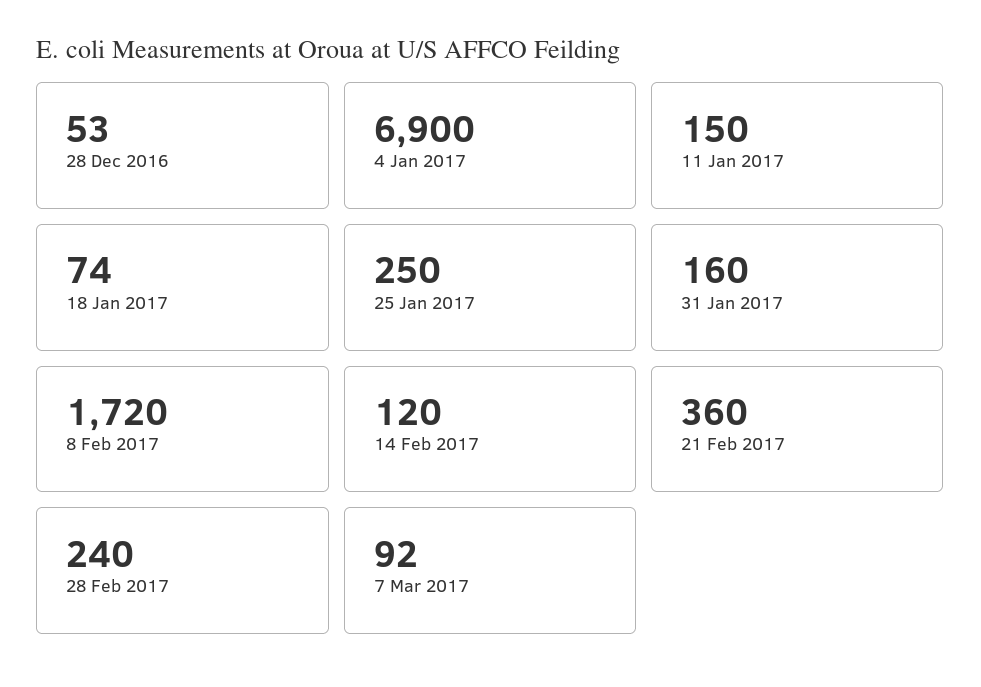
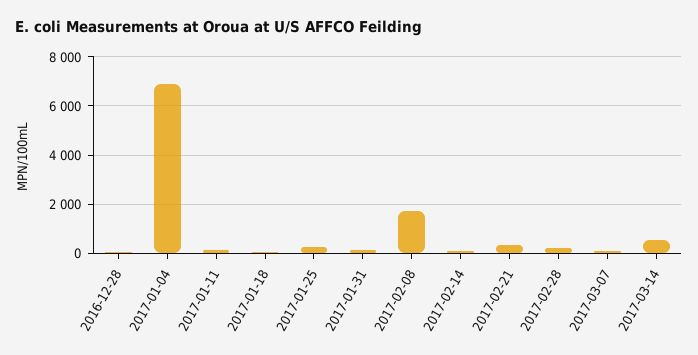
2017-03-14: none -> 500

